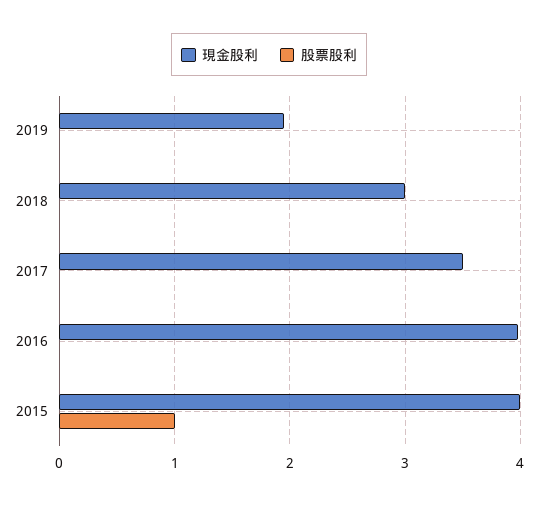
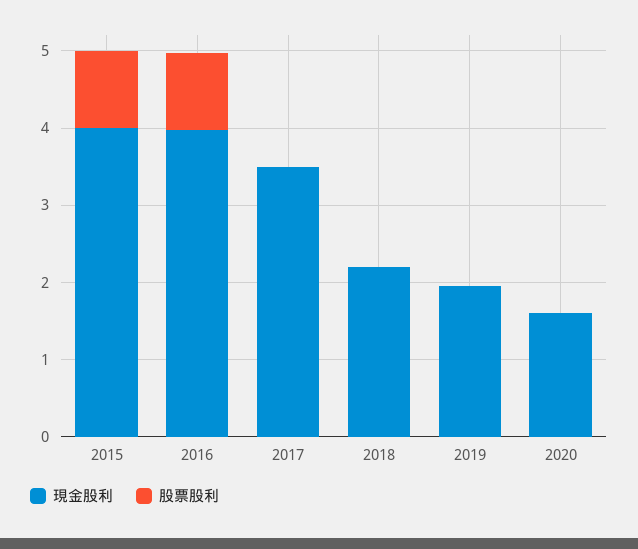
現金股利, 2018: 3 -> 2.2
股票股利, 2016: 0 -> 1
現金股利, 2020: none -> 1.6
股票股利, 2020: none -> 0

